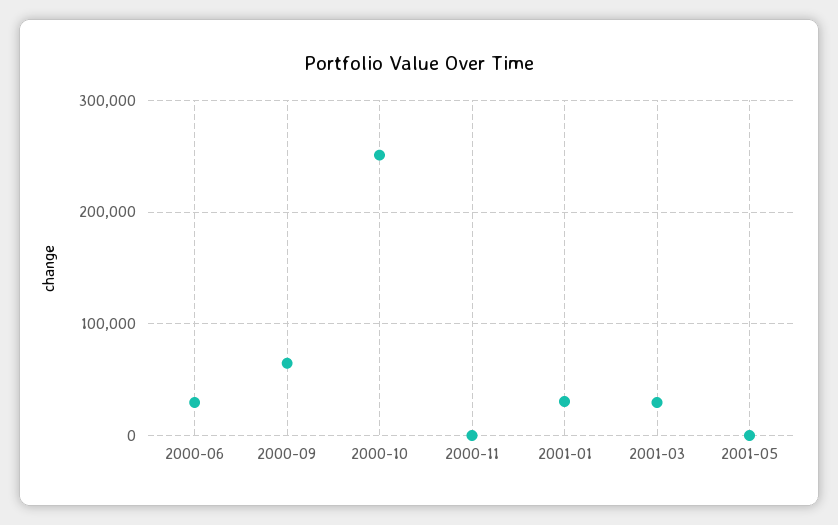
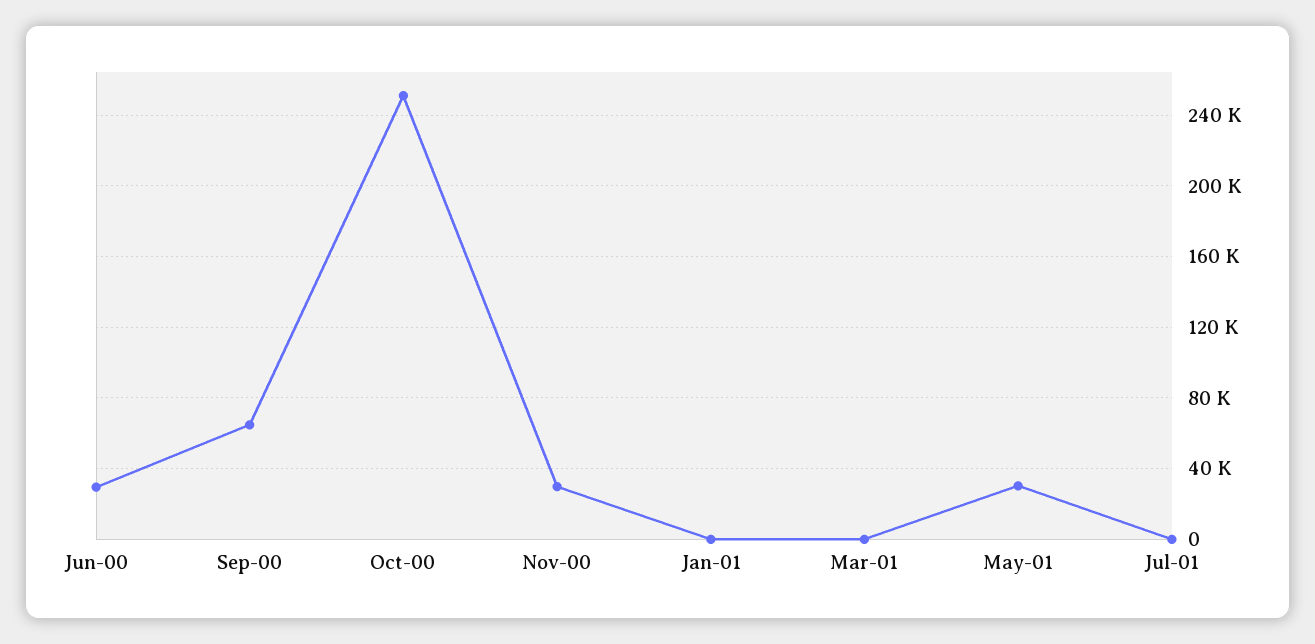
2000-11: 0 -> 30000
2001-01: 30000 -> 0
2001-03: 30000 -> 0
2001-05: 0 -> 30000
Jul-01: none -> 0

